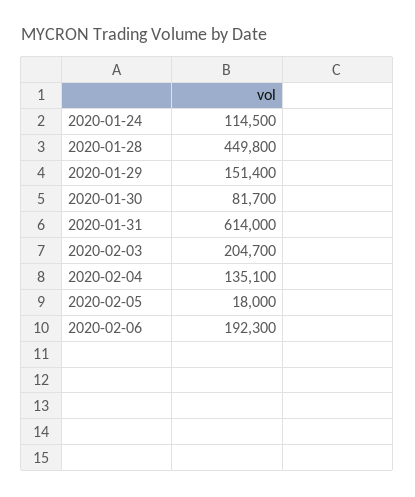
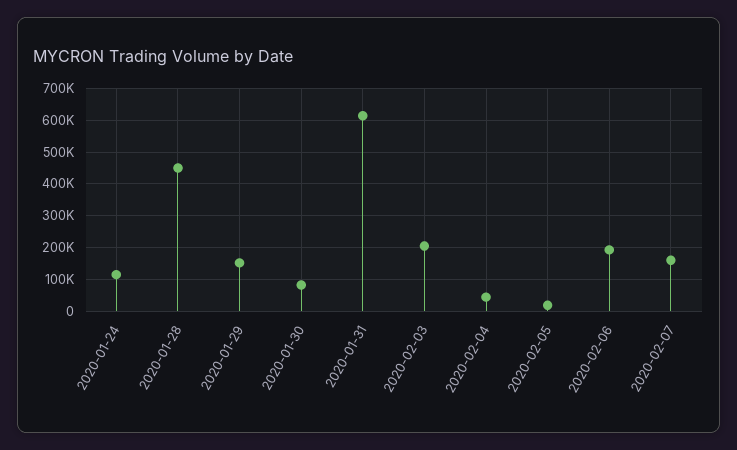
2020-02-04: 135100 -> 40000
2020-02-07: none -> 160000

